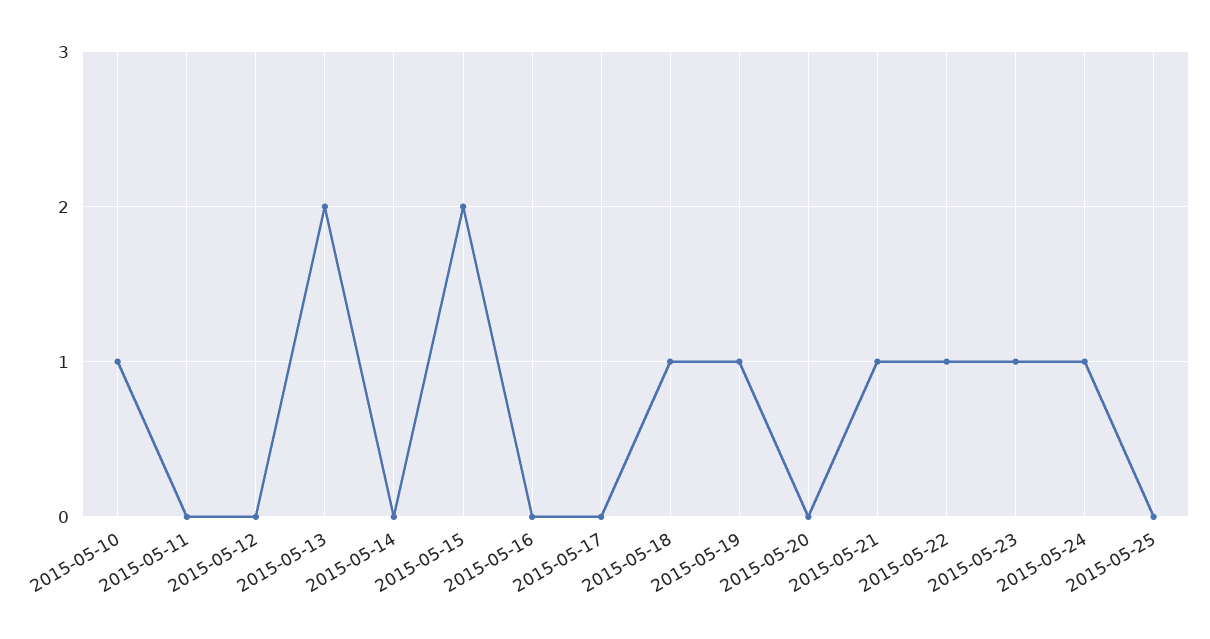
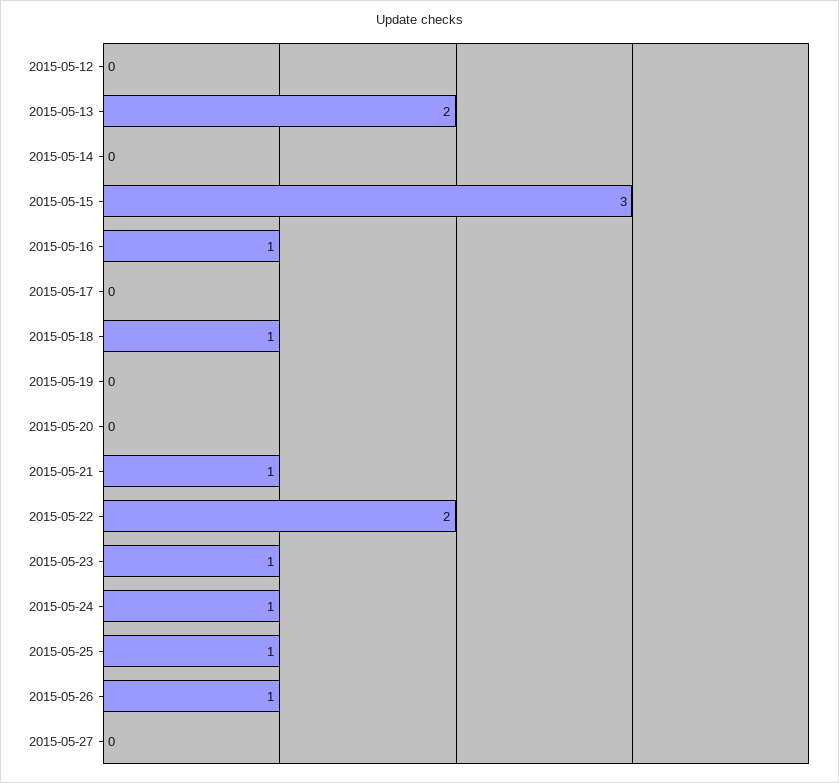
2015-05-10: 1 -> none
2015-05-11: 0 -> none
2015-05-15: 2 -> 3
2015-05-16: 0 -> 1
2015-05-19: 1 -> 0
2015-05-22: 1 -> 2
2015-05-25: 0 -> 1
2015-05-26: none -> 1
2015-05-27: none -> 0

